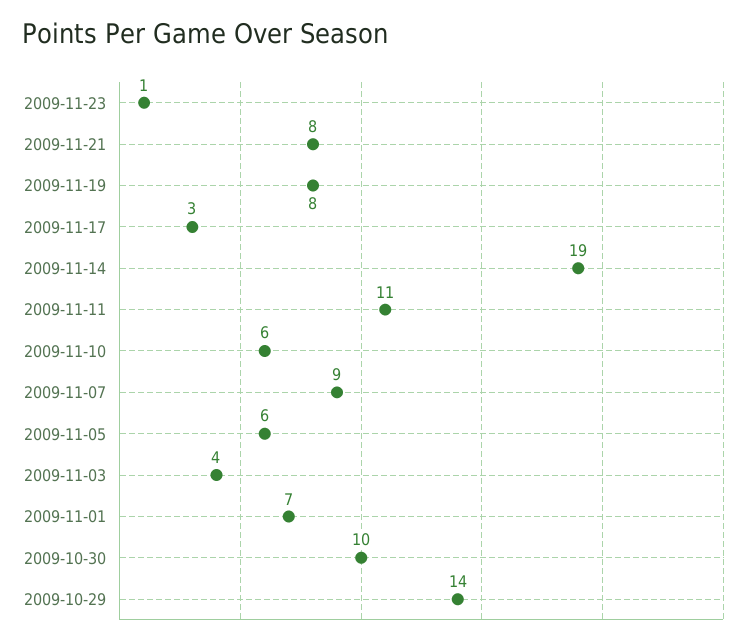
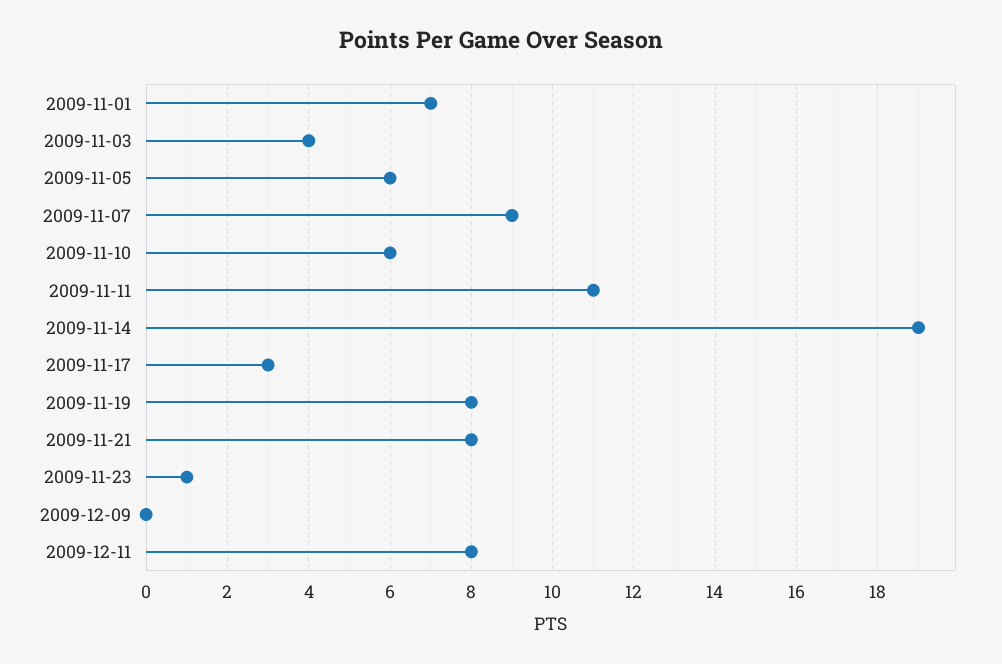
2009-10-30: 10 -> none
2009-10-29: 14 -> none
2009-12-09: none -> 0
2009-12-11: none -> 8

